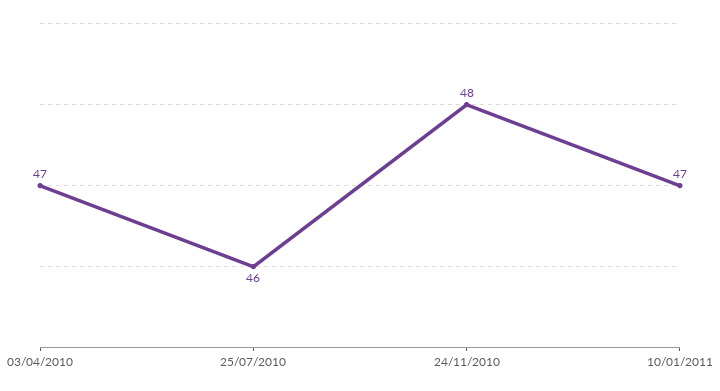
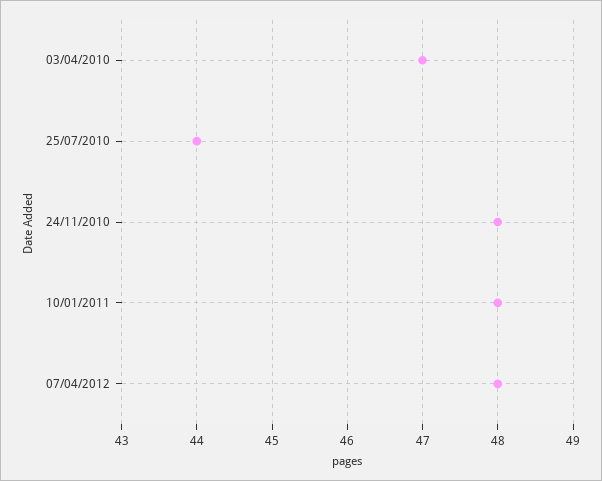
25/07/2010: 46 -> 44
10/01/2011: 47 -> 48
07/04/2012: none -> 48

